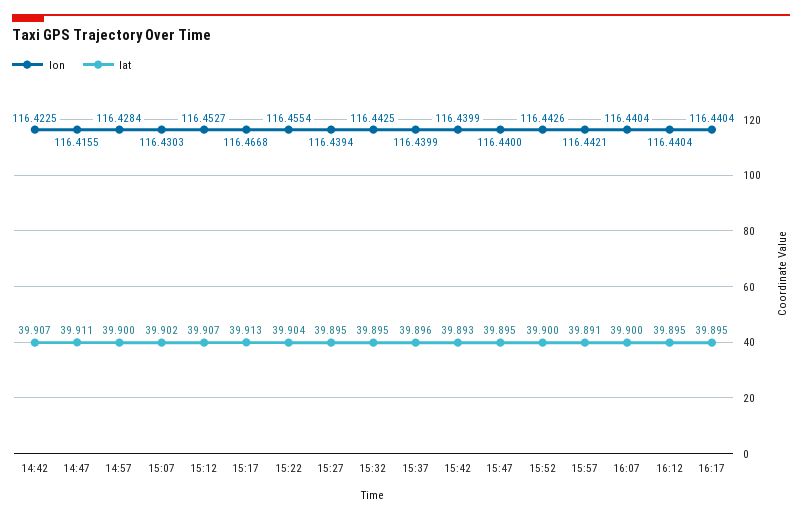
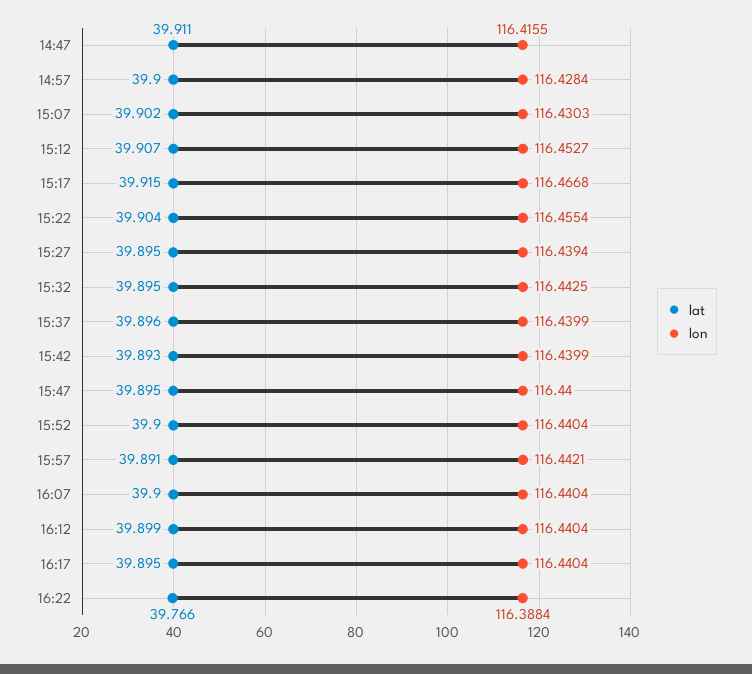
lon, 14:42: 116.4225 -> none
lat, 14:42: 39.907 -> none
lat, 15:17: 39.913 -> 39.915
lon, 15:52: 116.4426 -> 116.4404
lat, 16:12: 39.895 -> 39.899
lat, 16:22: none -> 39.766
lon, 16:22: none -> 116.3884

